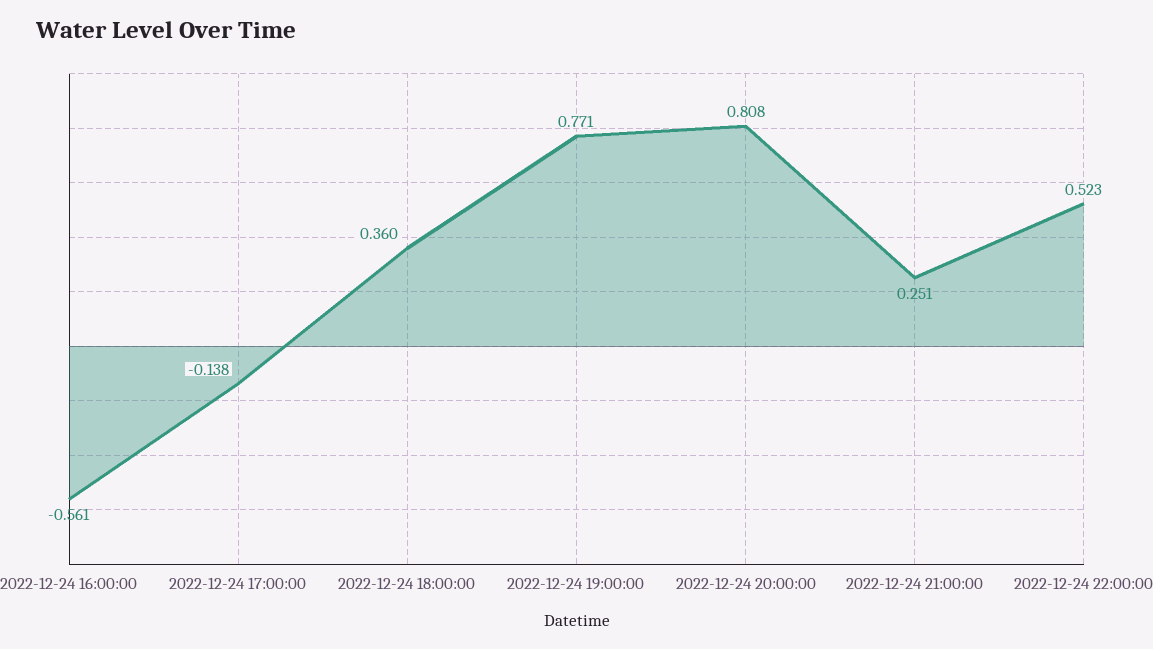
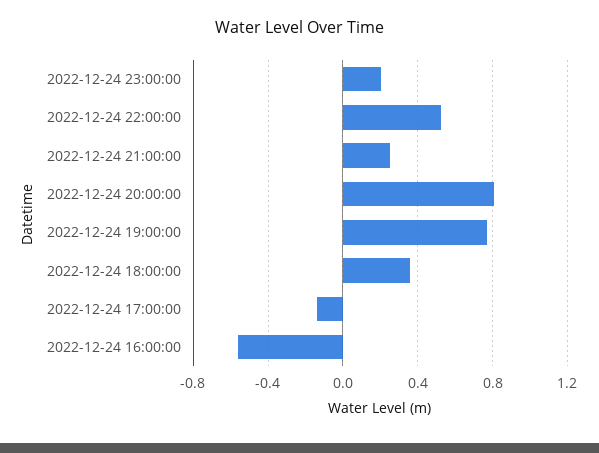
2022-12-24 23:00:00: none -> 0.2

